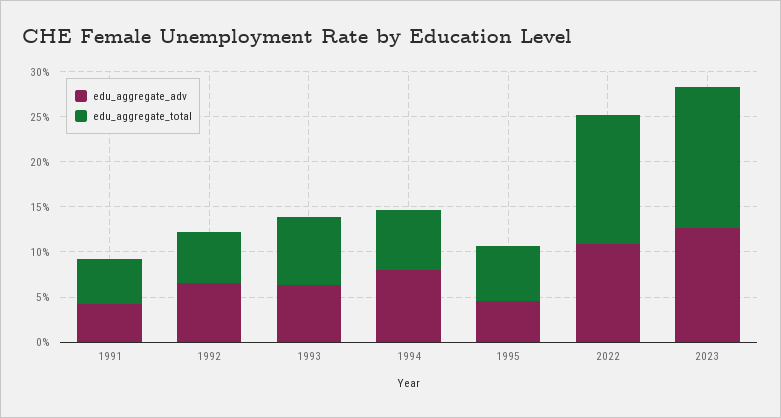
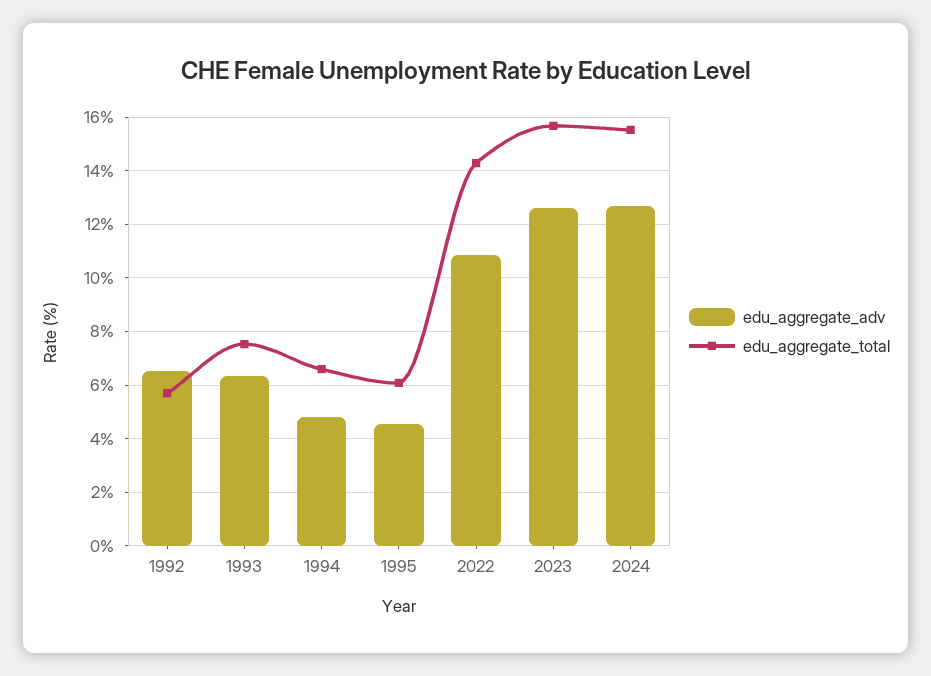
edu_aggregate_adv, 1991: 4 -> none
edu_aggregate_total, 1991: 5 -> none
edu_aggregate_adv, 1994: 8 -> 4.75
edu_aggregate_adv, 2024: none -> 12.75
edu_aggregate_total, 2024: none -> 15.5

